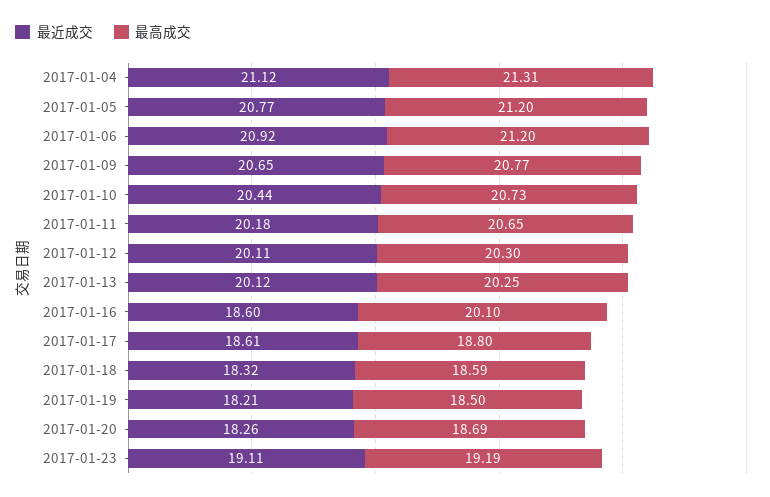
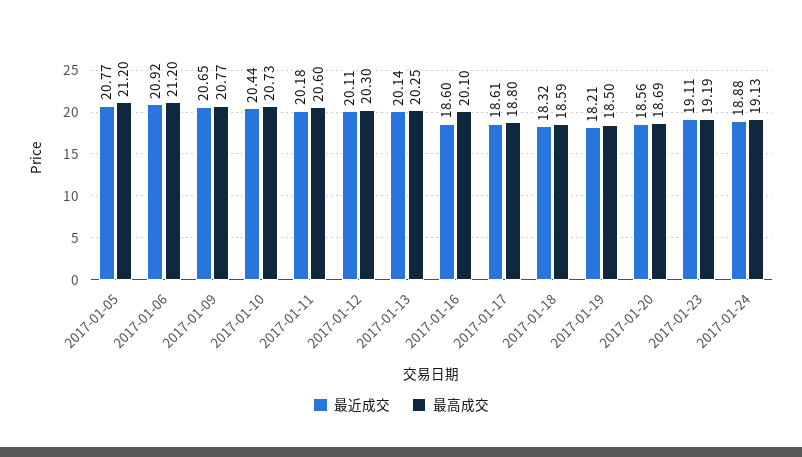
最近成交, 2017-01-04: 21.12 -> none
最高成交, 2017-01-04: 21.31 -> none
最高成交, 2017-01-11: 20.65 -> 20.6
最近成交, 2017-01-13: 20.12 -> 20.14
最近成交, 2017-01-20: 18.26 -> 18.56
最近成交, 2017-01-24: none -> 18.88
最高成交, 2017-01-24: none -> 19.13

